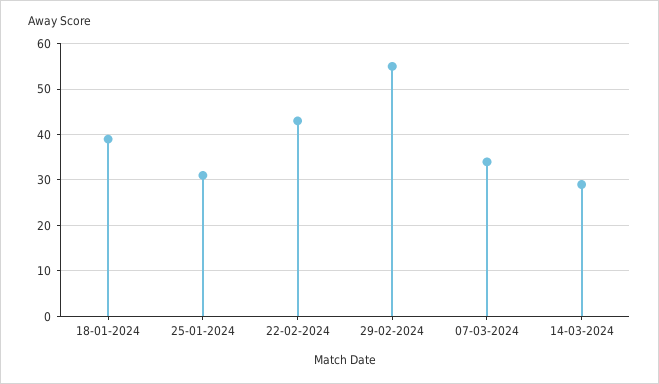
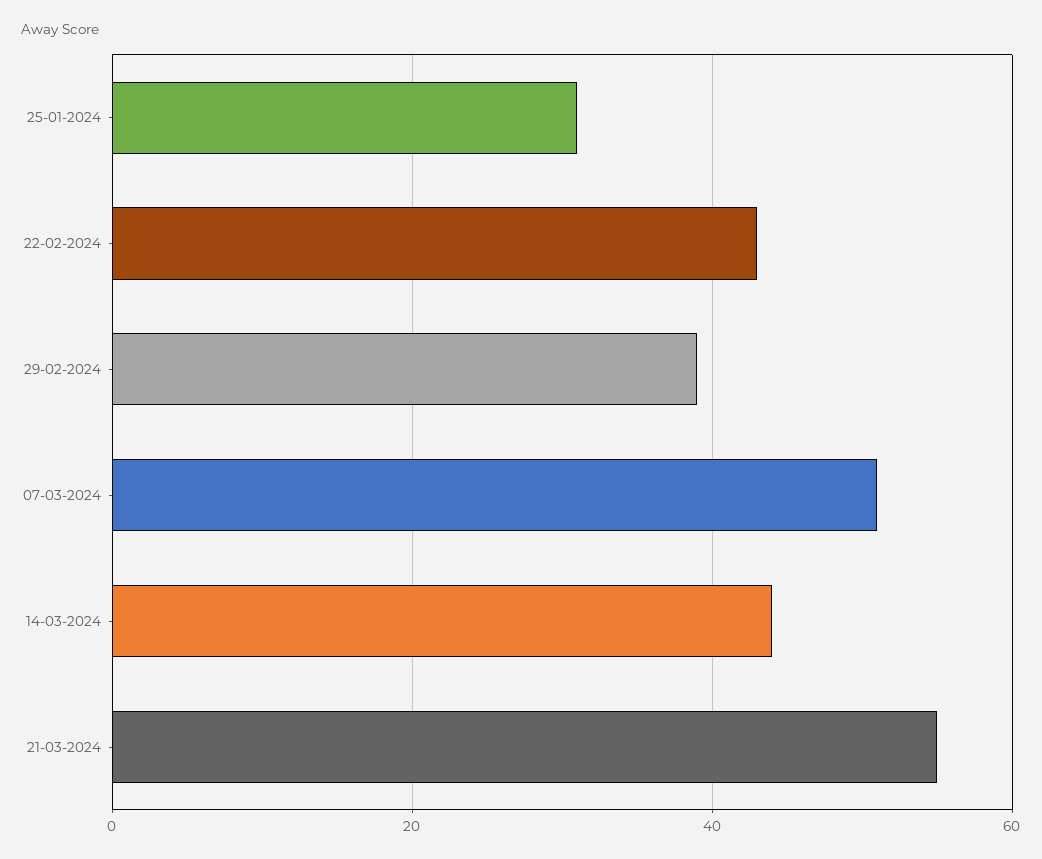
18-01-2024: 40 -> none
29-02-2024: 55 -> 40
07-03-2024: 35 -> 50
14-03-2024: 30 -> 45
21-03-2024: none -> 55

